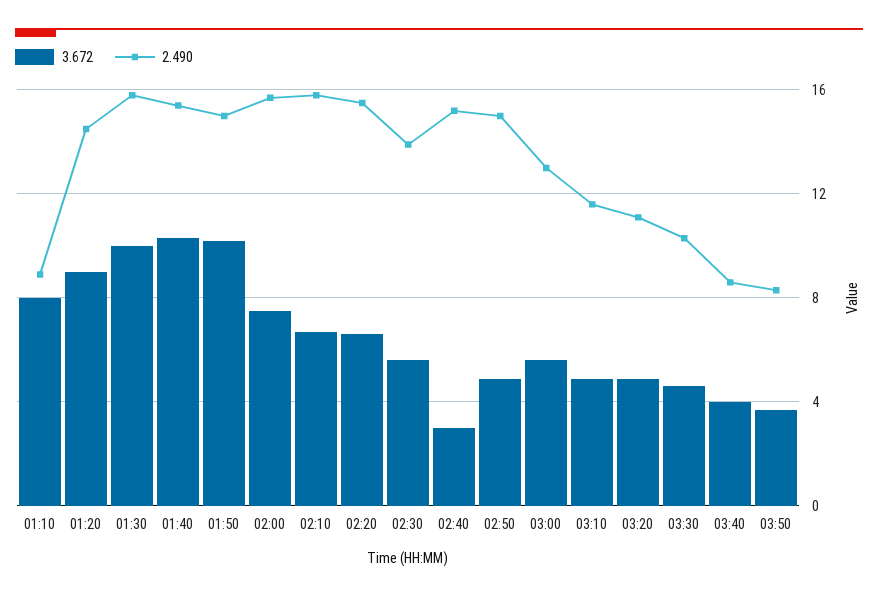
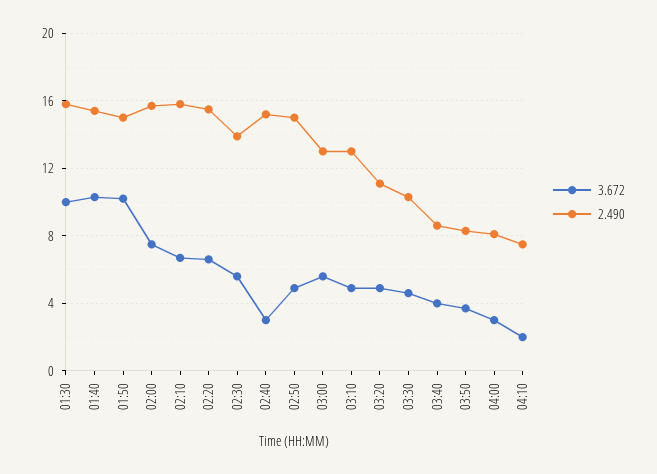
3.672, 01:10: 8 -> none
2.490, 01:10: 9 -> none
3.672, 01:20: 9 -> none
2.490, 01:20: 14.5 -> none
2.490, 03:10: 11.5 -> 13
3.672, 04:00: none -> 3
2.490, 04:00: none -> 8
3.672, 04:10: none -> 2
2.490, 04:10: none -> 7.5

